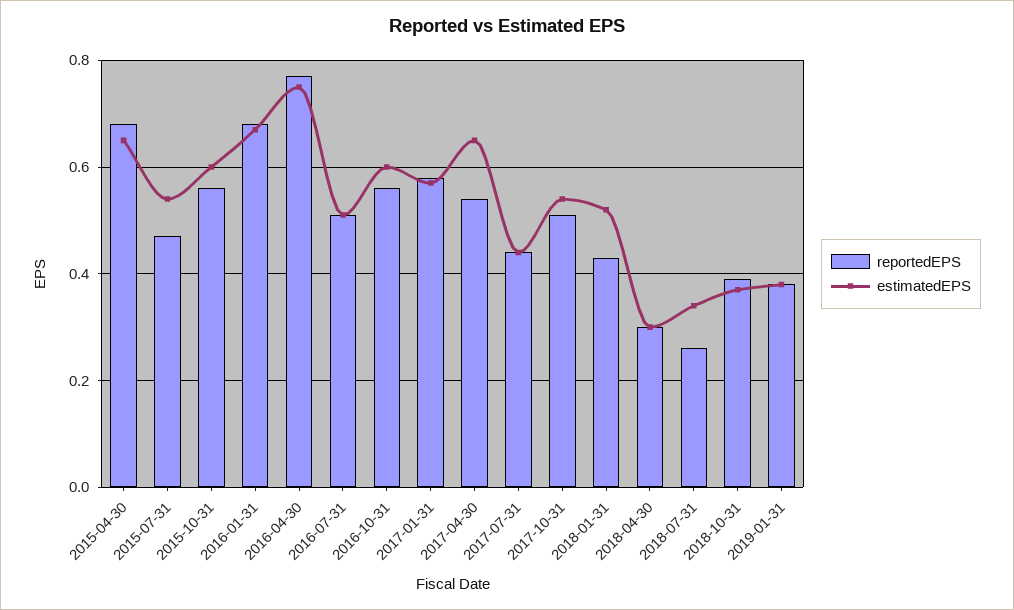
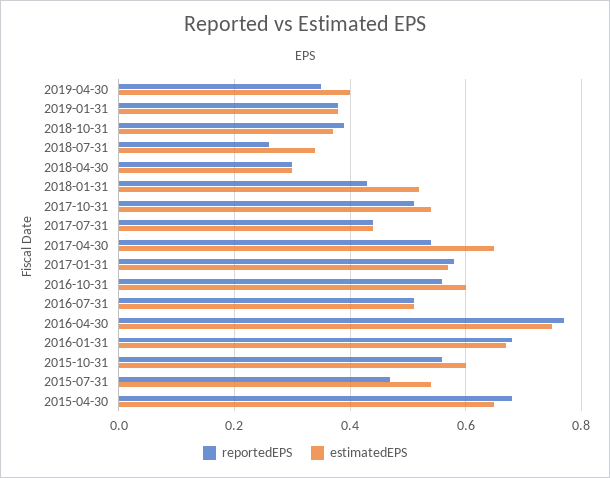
reportedEPS, 2019-04-30: none -> 0.35
estimatedEPS, 2019-04-30: none -> 0.4

